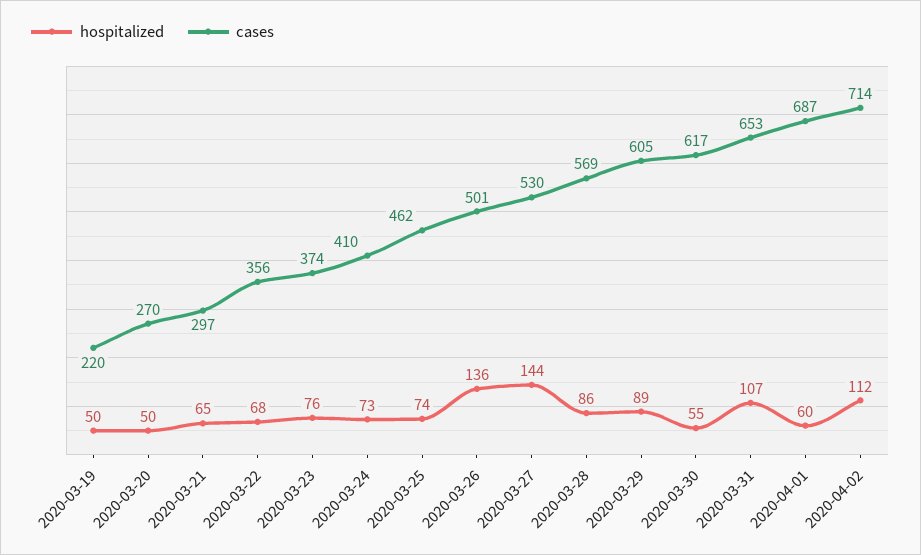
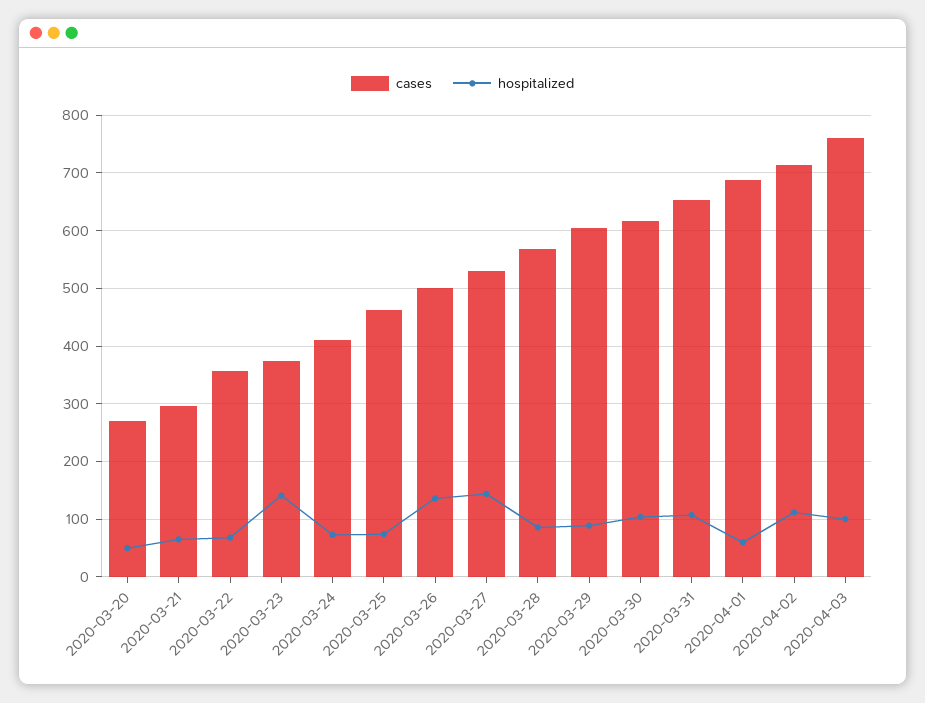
hospitalized, 2020-03-19: 50 -> none
cases, 2020-03-19: 220 -> none
hospitalized, 2020-03-23: 76 -> 140
hospitalized, 2020-03-30: 55 -> 100
cases, 2020-04-03: none -> 760
hospitalized, 2020-04-03: none -> 100

